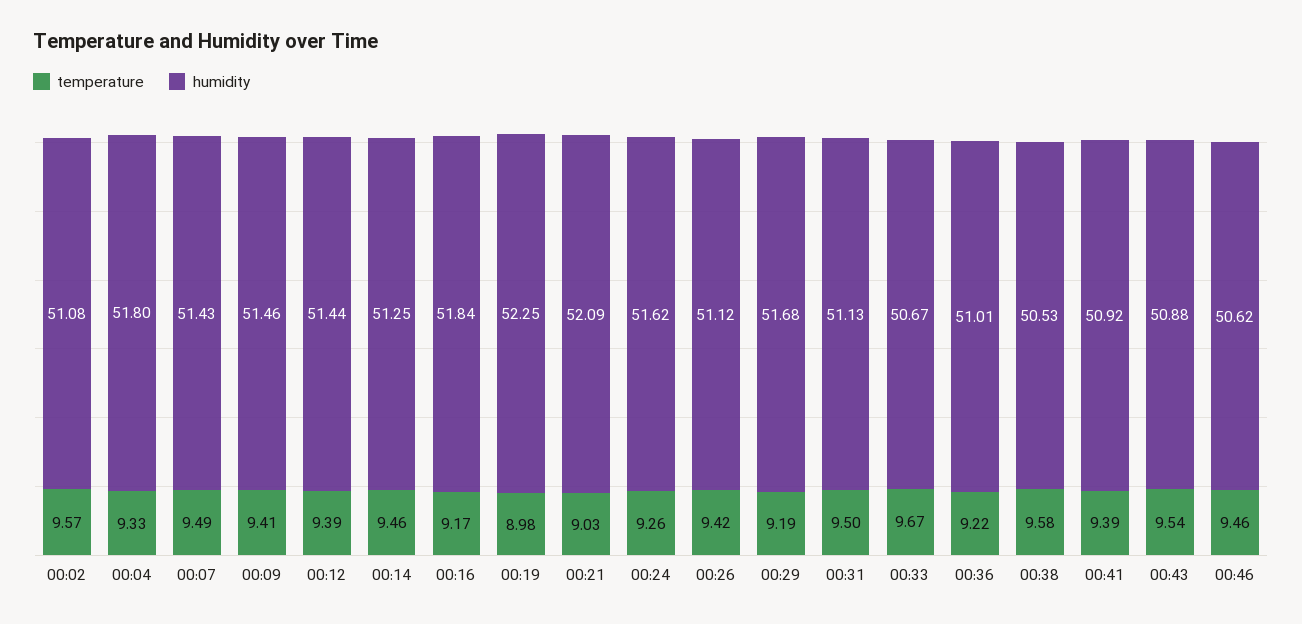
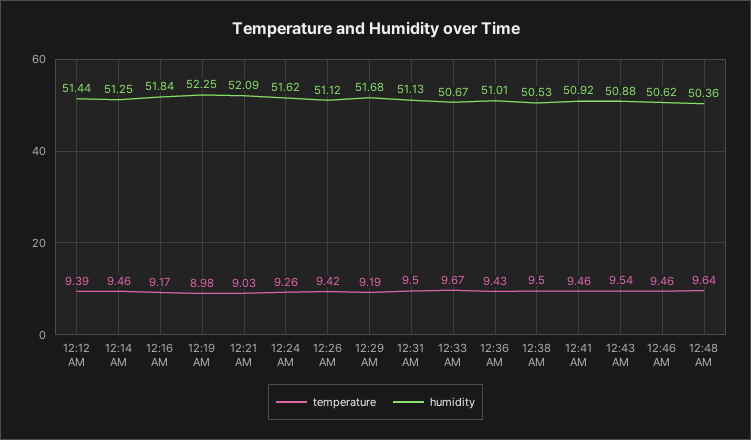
temperature, 00:02: 9.57 -> none
humidity, 00:02: 51.08 -> none
temperature, 00:04: 9.33 -> none
humidity, 00:04: 51.8 -> none
temperature, 00:07: 9.49 -> none
humidity, 00:07: 51.43 -> none
temperature, 00:09: 9.41 -> none
humidity, 00:09: 51.46 -> none
temperature, 00:36: 9.22 -> 9.43
temperature, 00:38: 9.58 -> 9.5
temperature, 00:41: 9.39 -> 9.46
temperature, 12:48 AM: none -> 9.64
humidity, 12:48 AM: none -> 50.36

